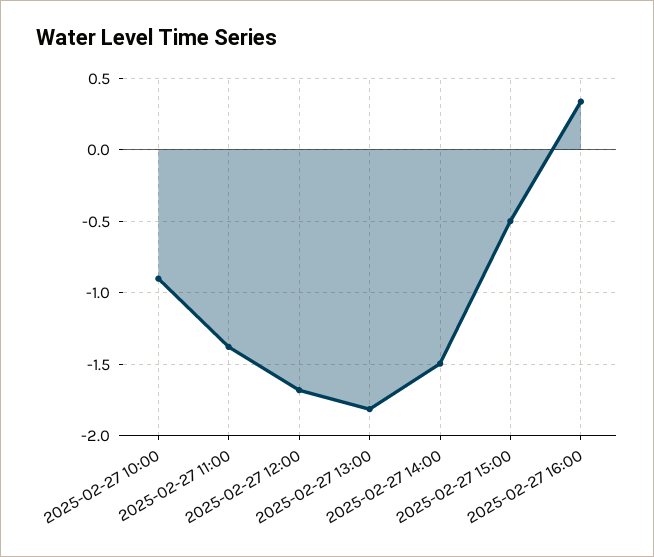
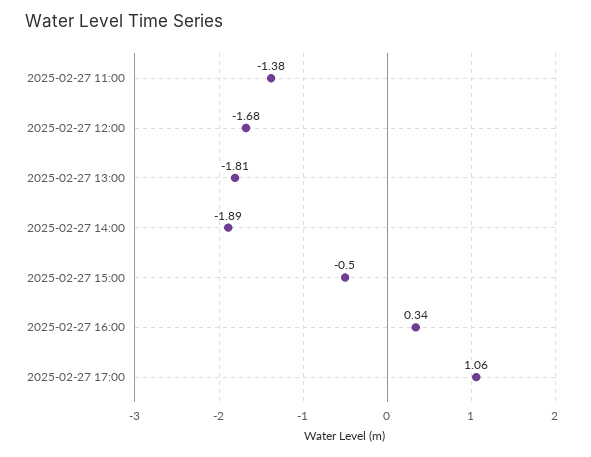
2025-02-27 10:00: -0.9 -> none
2025-02-27 14:00: -1.5 -> -1.89
2025-02-27 17:00: none -> 1.06

